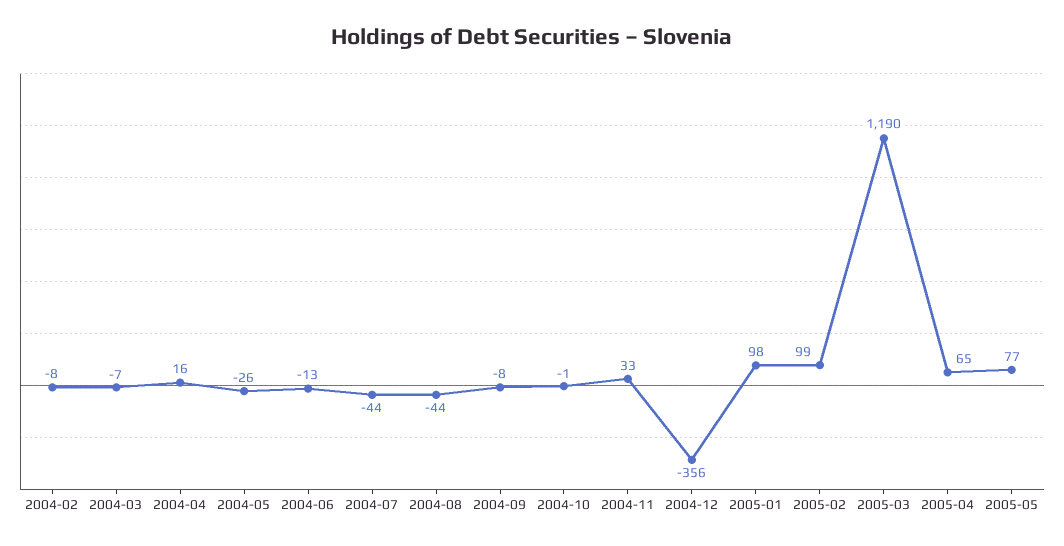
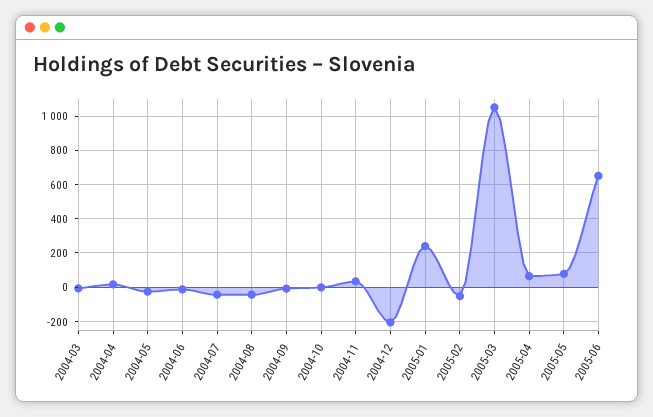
2004-02: -8 -> none
2004-12: -356 -> -200
2005-01: 98 -> 250
2005-02: 99 -> -50
2005-03: 1190 -> 1050
2005-06: none -> 650

